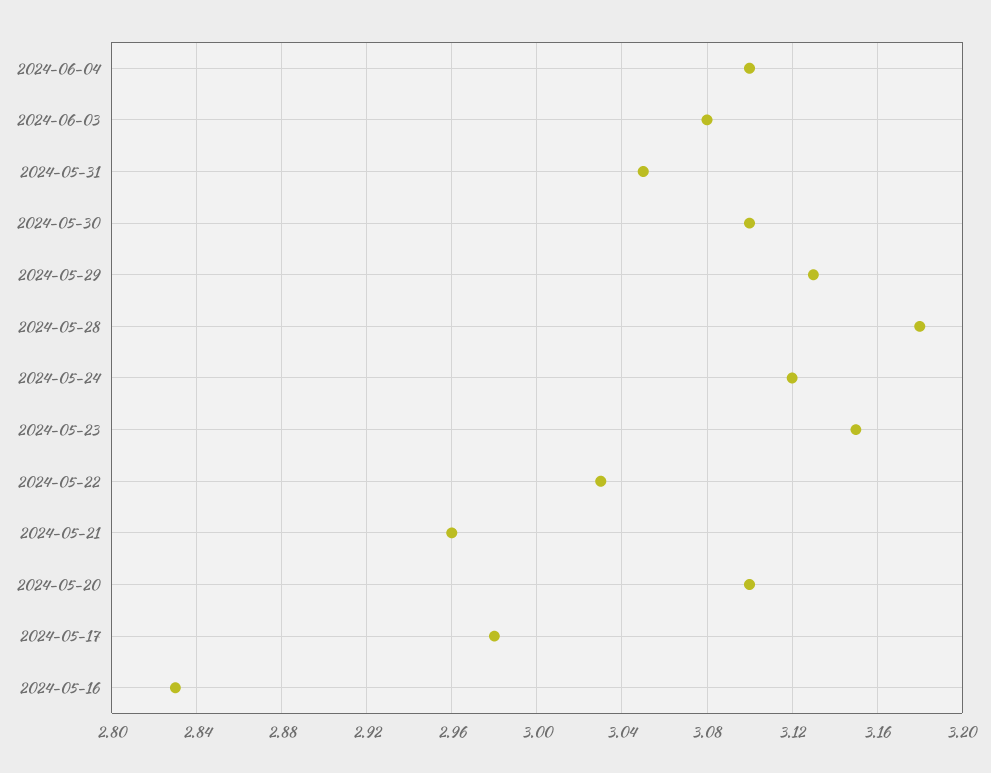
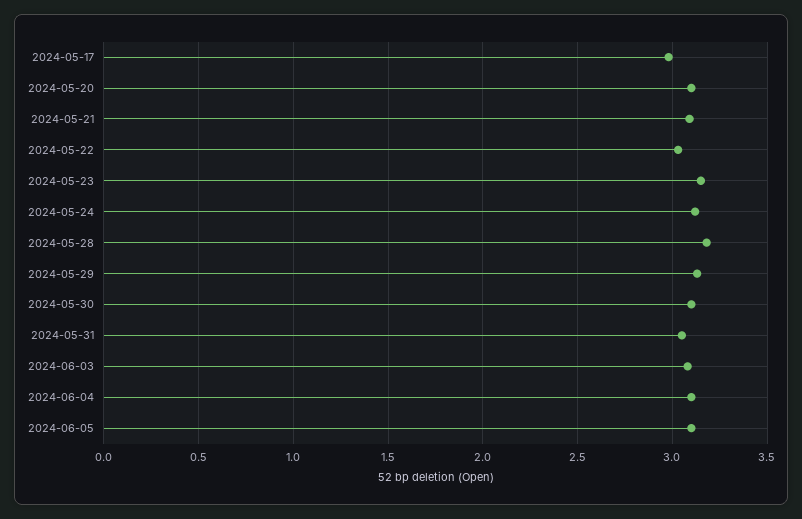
2024-05-21: 2.96 -> 3.1
2024-05-16: 2.83 -> none
2024-06-05: none -> 3.1

